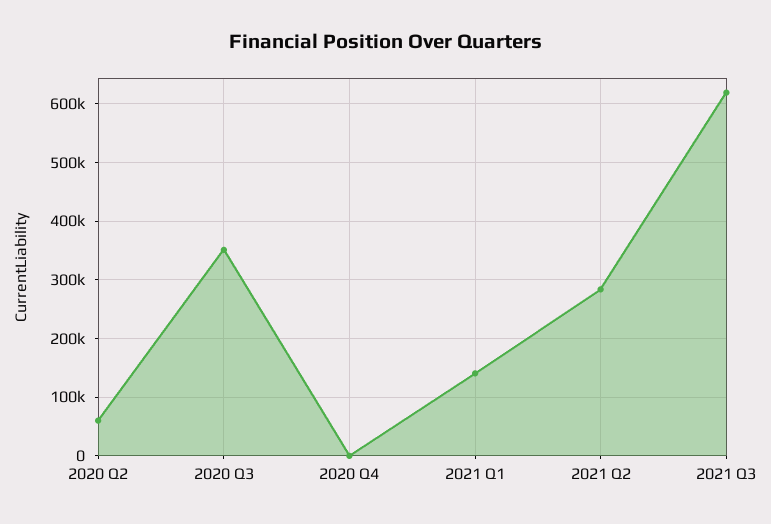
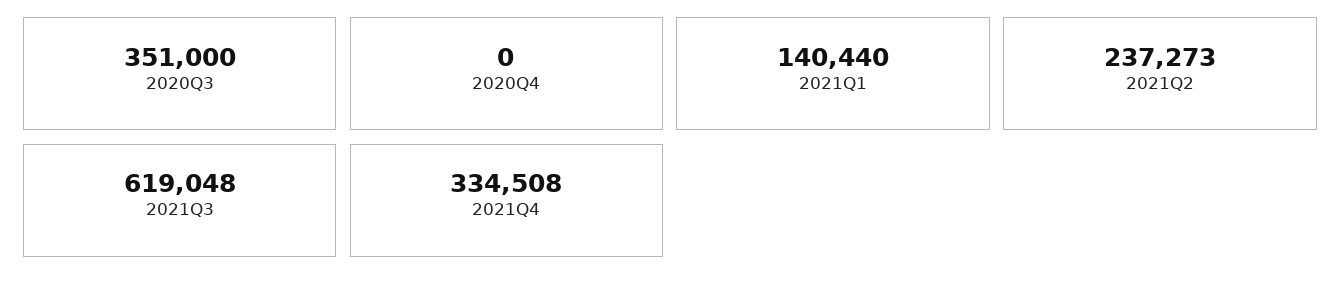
2020 Q2: 60000 -> none
2021 Q2: 280000 -> 237273
2021Q4: none -> 334508

